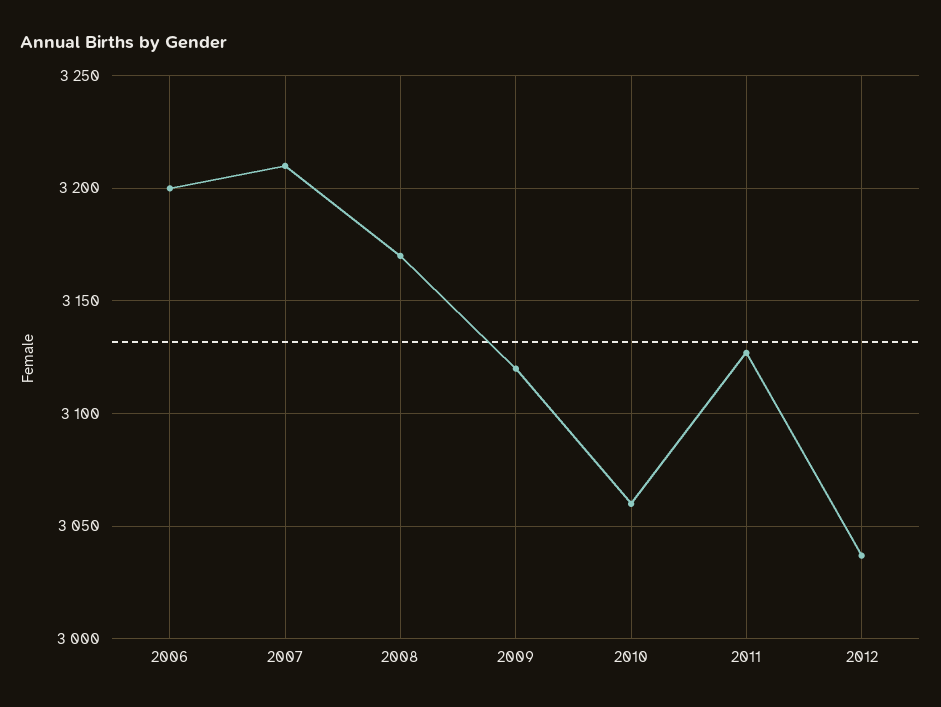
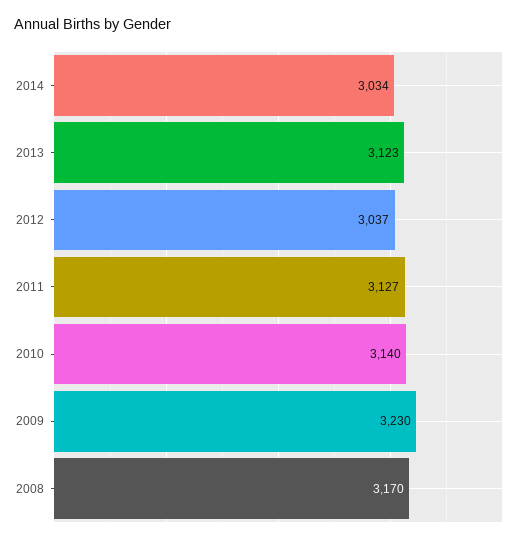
2006: 3200 -> none
2007: 3210 -> none
2009: 3120 -> 3230
2010: 3060 -> 3140
2014: none -> 3034
2013: none -> 3123

